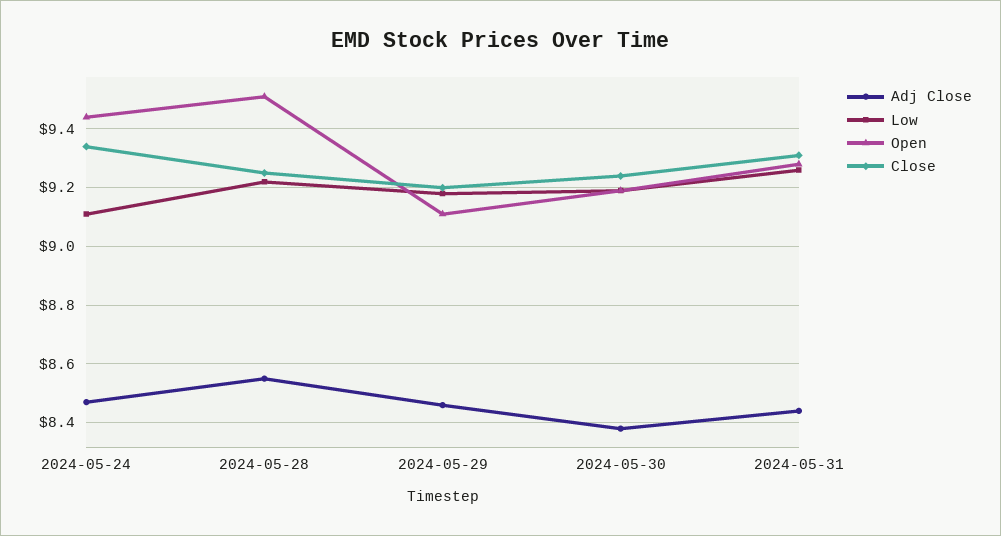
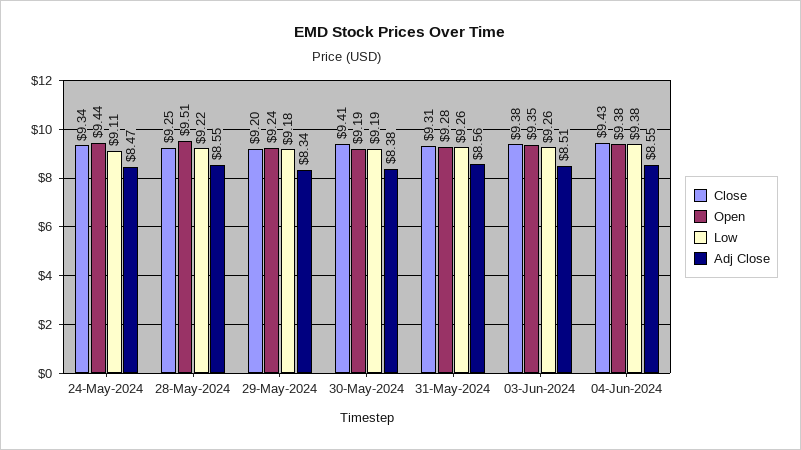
Adj Close, 2024-05-29: 8.45 -> 8.34
Open, 2024-05-29: 9.1 -> 9.24
Close, 2024-05-30: 9.25 -> 9.41
Adj Close, 2024-05-31: 8.45 -> 8.56
Close, 03-Jun-2024: none -> 9.38
Open, 03-Jun-2024: none -> 9.35
Low, 03-Jun-2024: none -> 9.26
Adj Close, 03-Jun-2024: none -> 8.51
Close, 04-Jun-2024: none -> 9.43
Open, 04-Jun-2024: none -> 9.38
Low, 04-Jun-2024: none -> 9.38
Adj Close, 04-Jun-2024: none -> 8.55

